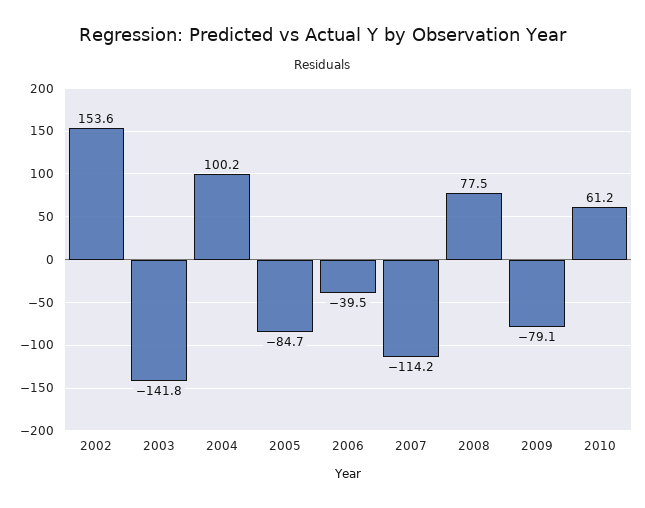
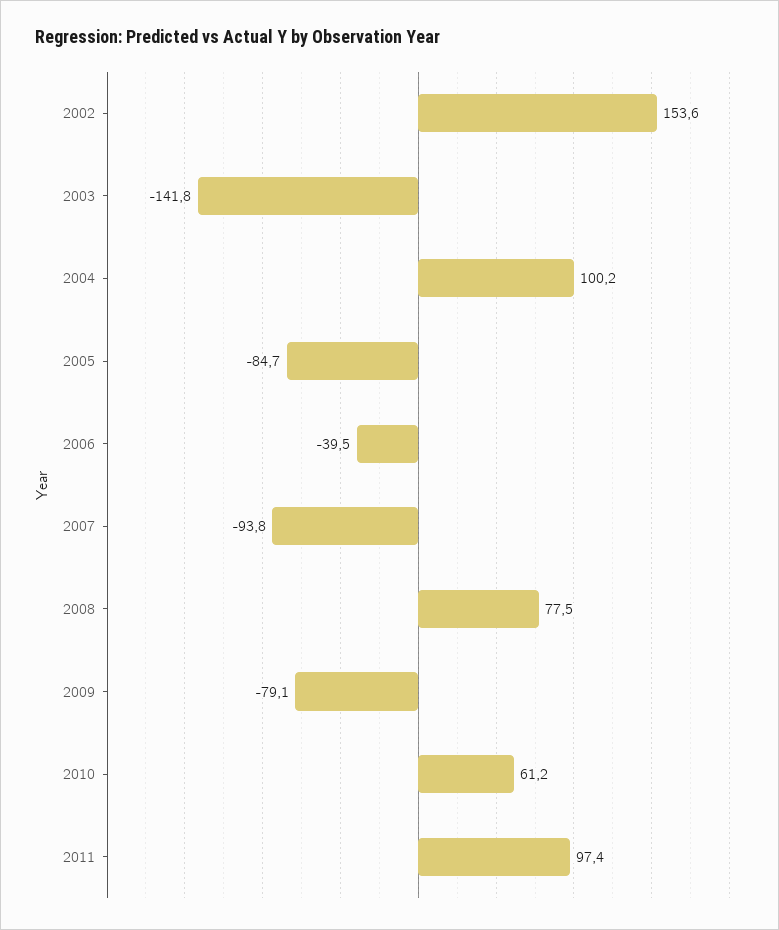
2007: -114.2 -> -93.8
2011: none -> 97.4

